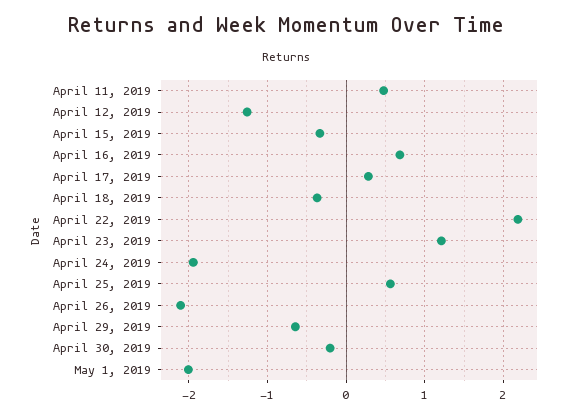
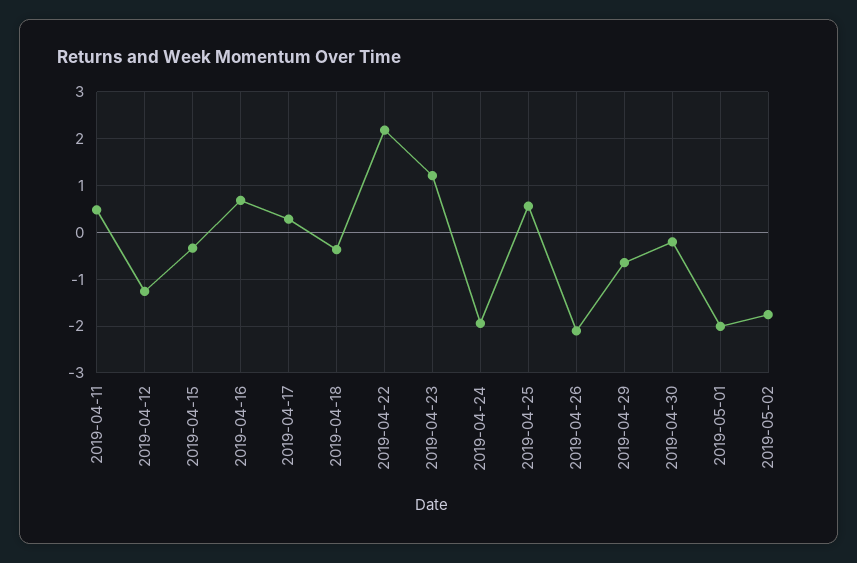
2019-05-02: none -> -1.8

